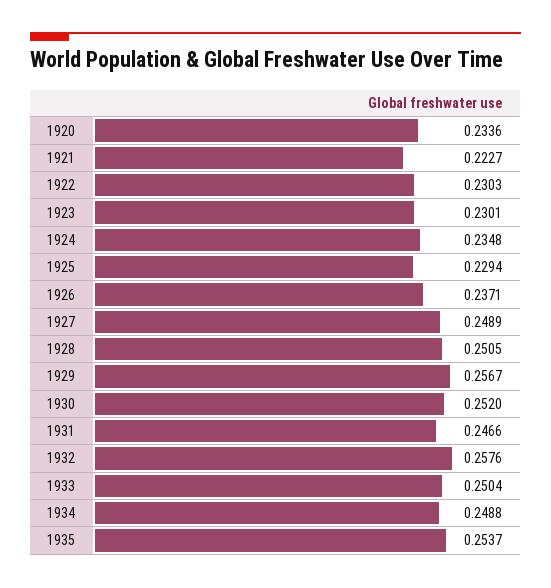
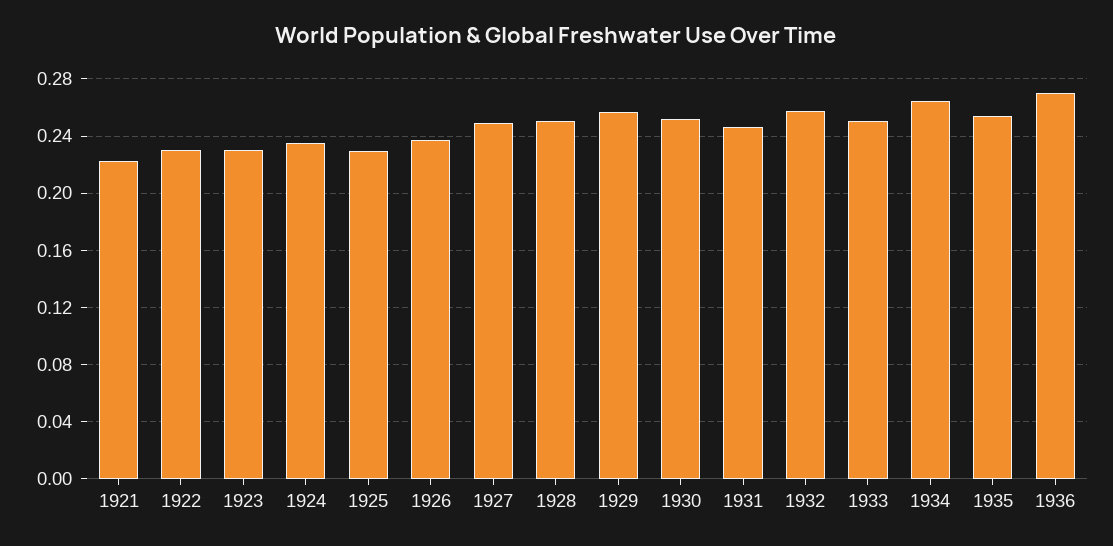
1920: 0.2336 -> none
1934: 0.2488 -> 0.265
1936: none -> 0.27

